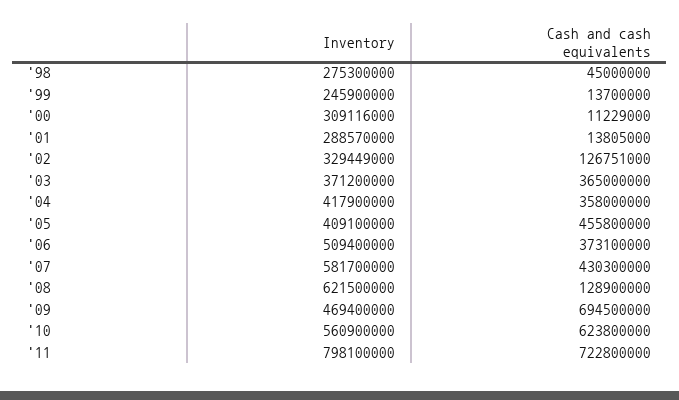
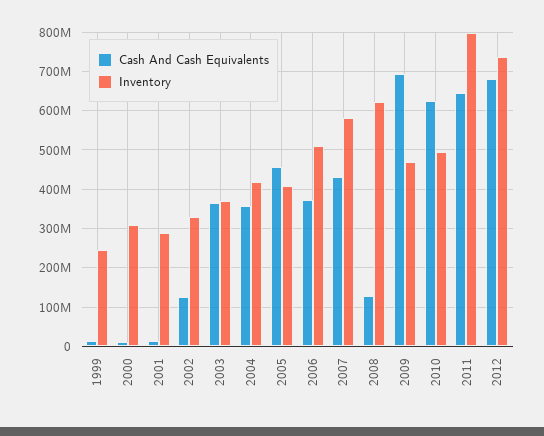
Inventory, '98: 275300000 -> none
Cash and cash equivalents, '98: 45000000 -> none
Inventory, '10: 560900000 -> 500000000
Cash and cash equivalents, '11: 722800000 -> 640000000
Cash and cash equivalents, 2012: none -> 680000000
Inventory, 2012: none -> 740000000

